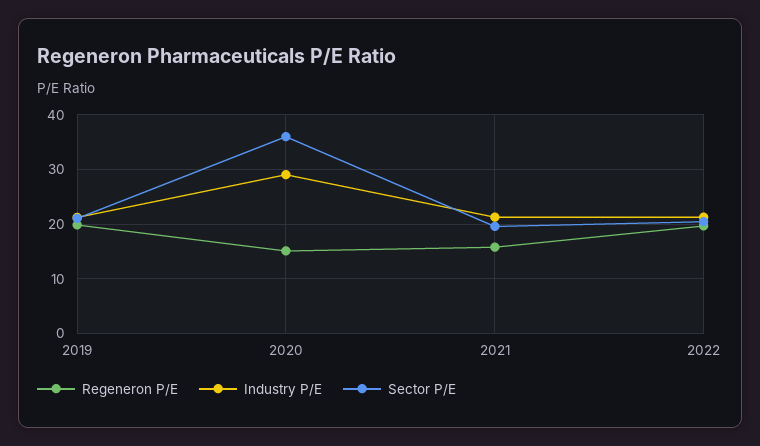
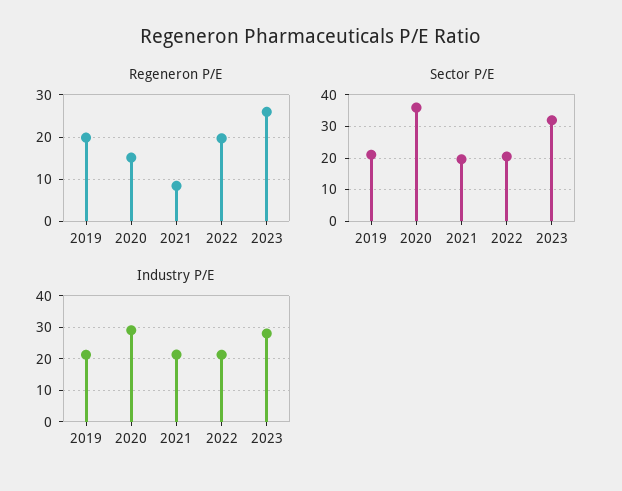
Regeneron P/E, 2021: 16 -> 8
Regeneron P/E, 2023: none -> 26
Sector P/E, 2023: none -> 32
Industry P/E, 2023: none -> 28

